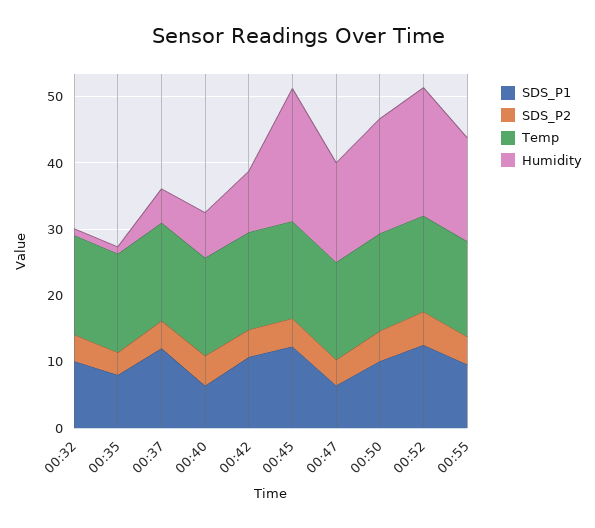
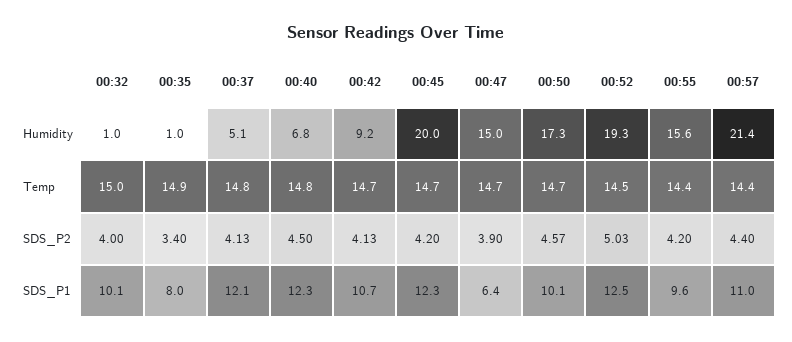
SDS_P1, 00:40: 6 -> 12.3
Humidity, 00:57: none -> 21.4
Temp, 00:57: none -> 14.4
SDS_P2, 00:57: none -> 4.4
SDS_P1, 00:57: none -> 11

